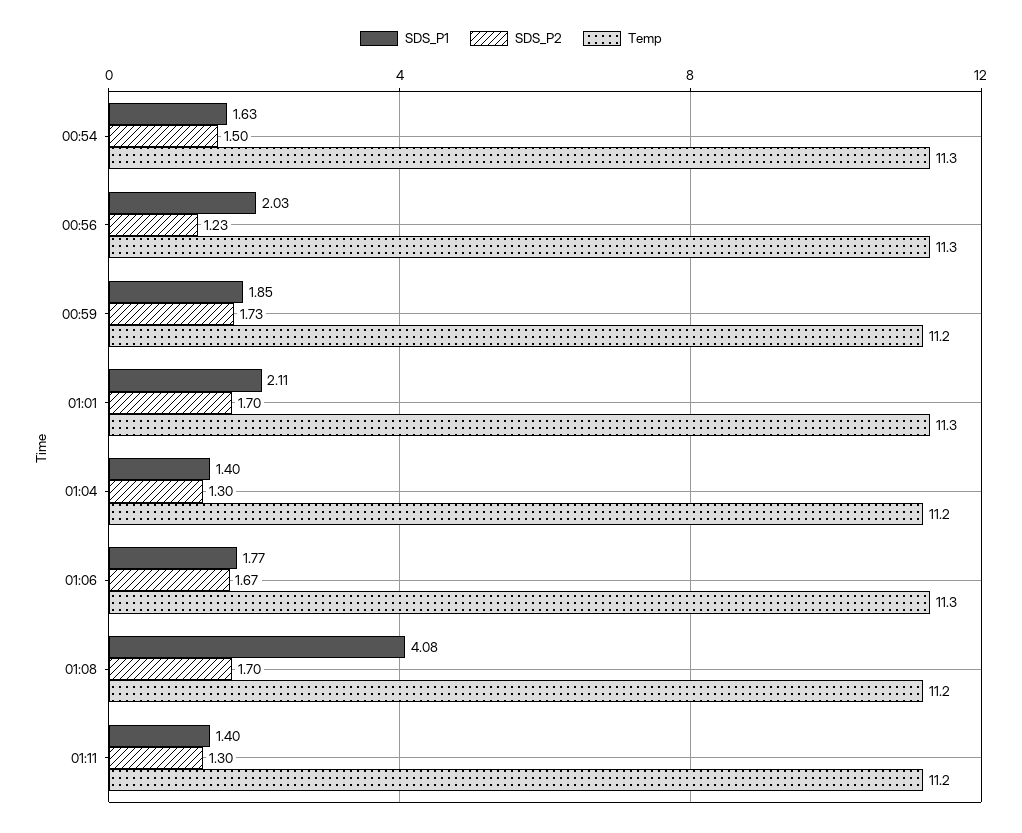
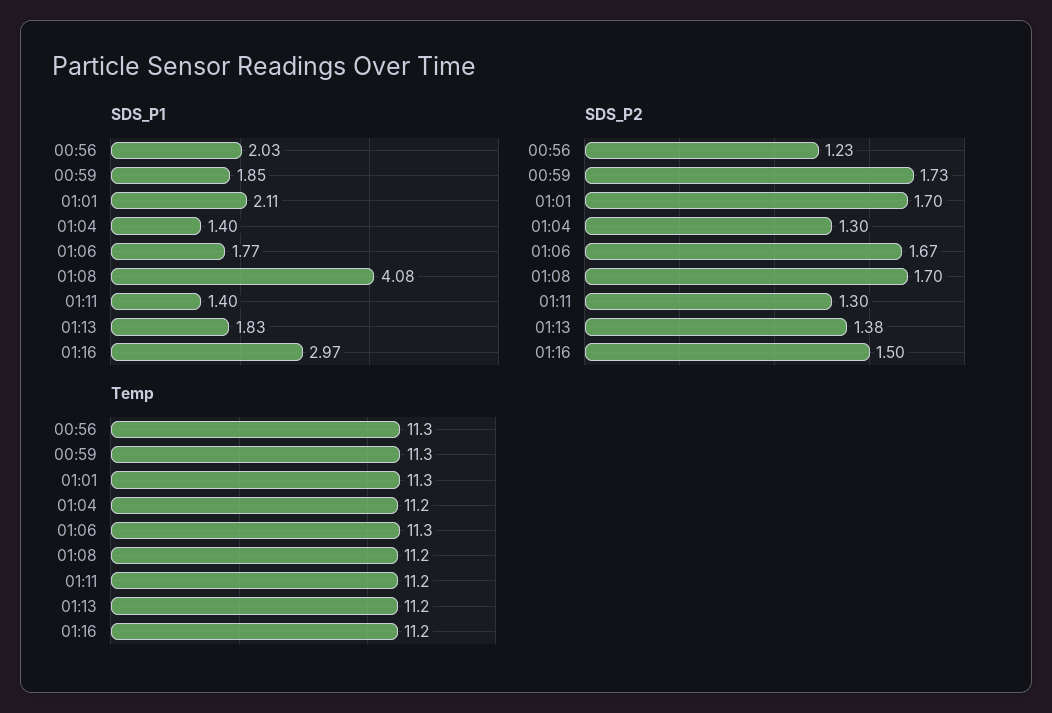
SDS_P1, 00:54: 1.63 -> none
SDS_P2, 00:54: 1.5 -> none
Temp, 00:54: 11.3 -> none
Temp, 00:59: 11.2 -> 11.3
SDS_P1, 01:13: none -> 1.83
SDS_P1, 01:16: none -> 2.97
SDS_P2, 01:13: none -> 1.38
SDS_P2, 01:16: none -> 1.5
Temp, 01:13: none -> 11.2
Temp, 01:16: none -> 11.2

